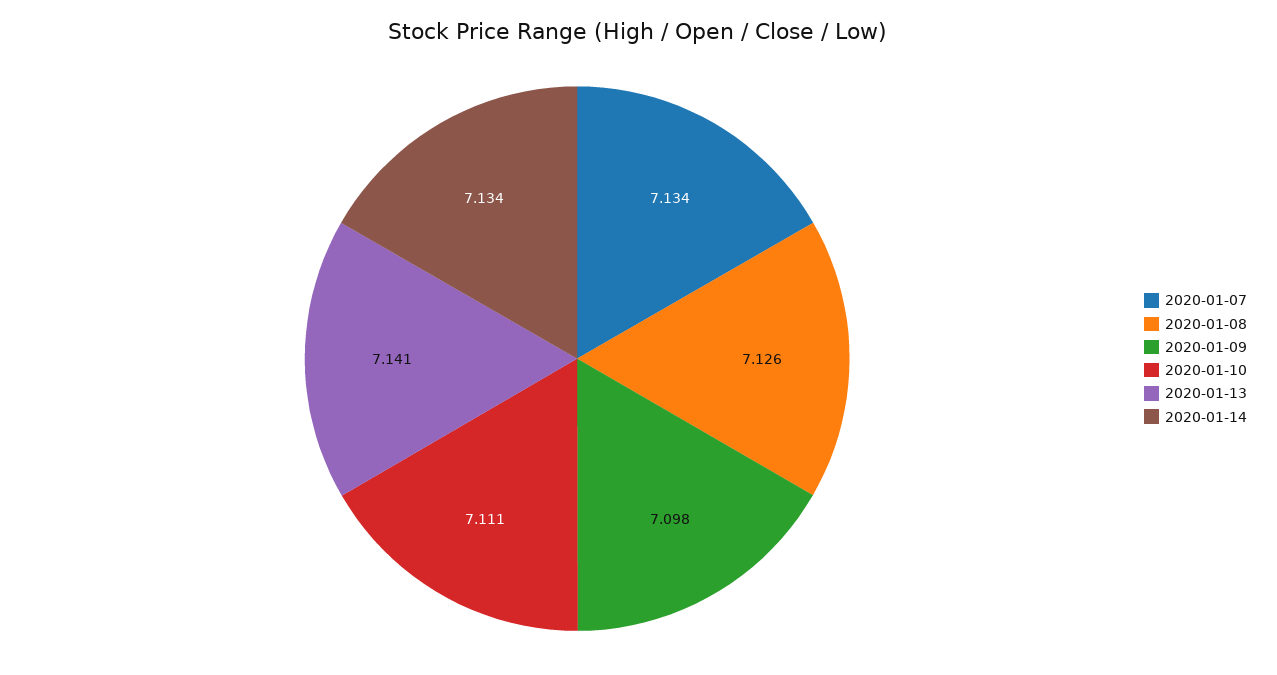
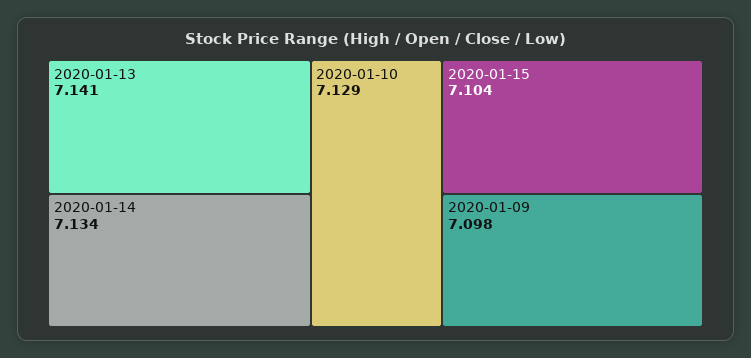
2020-01-07: 7.134 -> none
2020-01-08: 7.126 -> none
2020-01-10: 7.111 -> 7.129
2020-01-15: none -> 7.104

